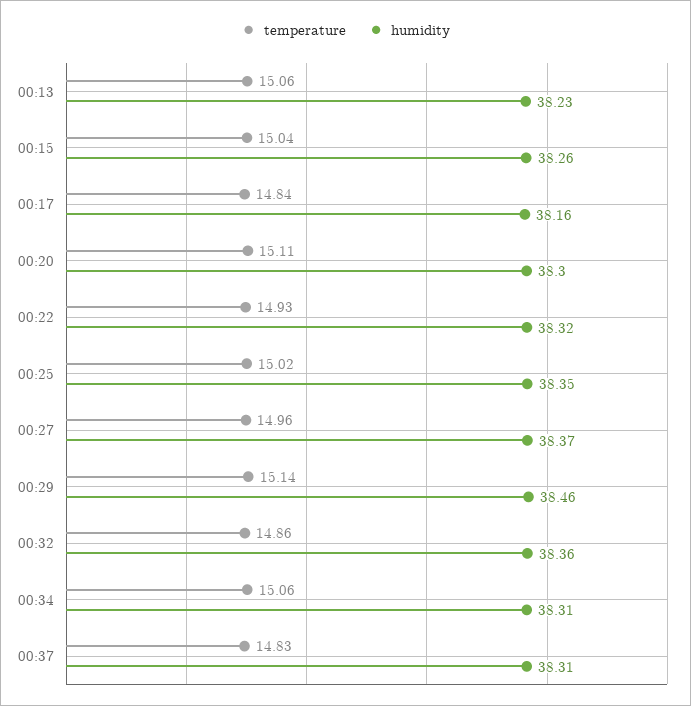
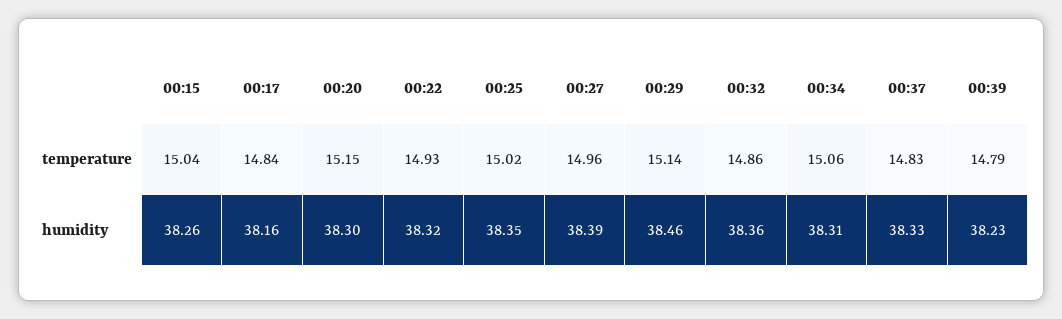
temperature, 00:13: 15.06 -> none
humidity, 00:13: 38.23 -> none
temperature, 00:20: 15.11 -> 15.15
humidity, 00:27: 38.37 -> 38.39
humidity, 00:37: 38.31 -> 38.33
temperature, 00:39: none -> 14.79
humidity, 00:39: none -> 38.23

